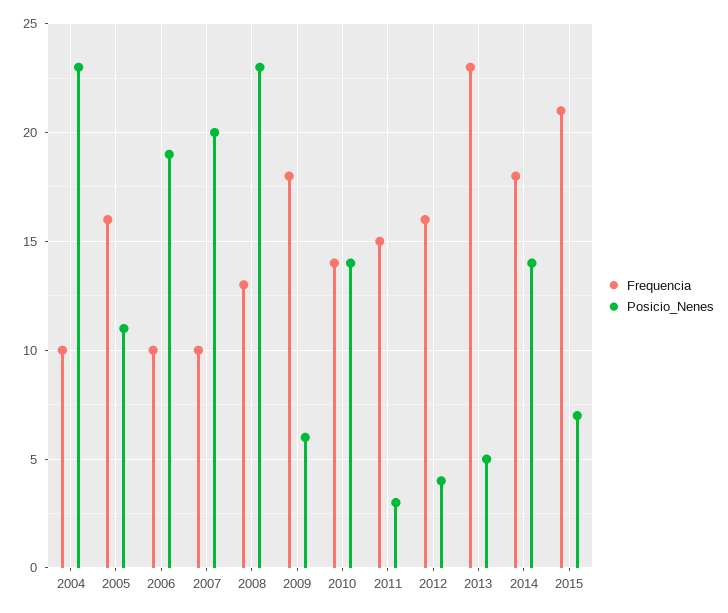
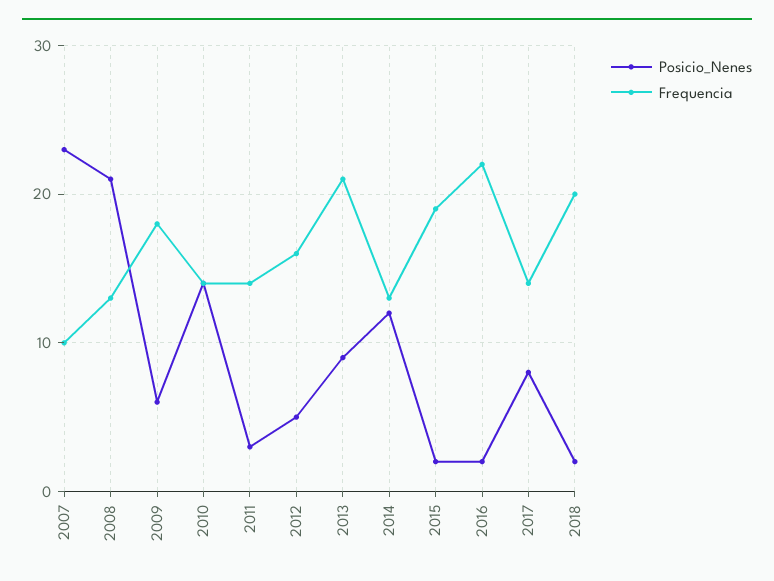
Frequencia, 2004: 10 -> none
Posicio_Nenes, 2004: 23 -> none
Frequencia, 2005: 16 -> none
Posicio_Nenes, 2005: 11 -> none
Frequencia, 2006: 10 -> none
Posicio_Nenes, 2006: 19 -> none
Posicio_Nenes, 2007: 20 -> 23
Posicio_Nenes, 2008: 23 -> 21
Frequencia, 2011: 15 -> 14
Posicio_Nenes, 2012: 4 -> 5
Frequencia, 2013: 23 -> 21
Posicio_Nenes, 2013: 5 -> 9
Frequencia, 2014: 18 -> 13
Posicio_Nenes, 2014: 14 -> 12
Frequencia, 2015: 21 -> 19
Posicio_Nenes, 2015: 7 -> 2
Posicio_Nenes, 2016: none -> 2
Frequencia, 2016: none -> 22
Posicio_Nenes, 2017: none -> 8
Frequencia, 2017: none -> 14
Posicio_Nenes, 2018: none -> 2
Frequencia, 2018: none -> 20

